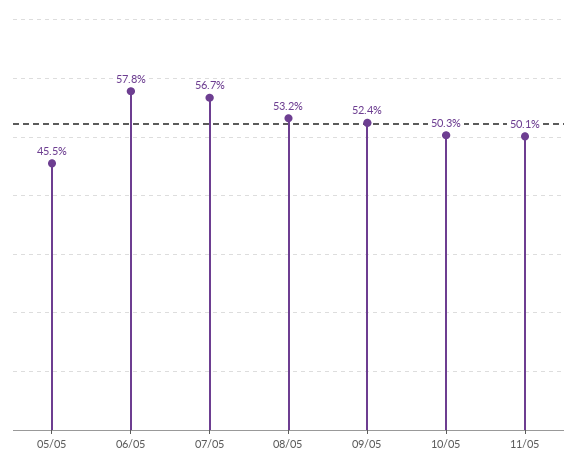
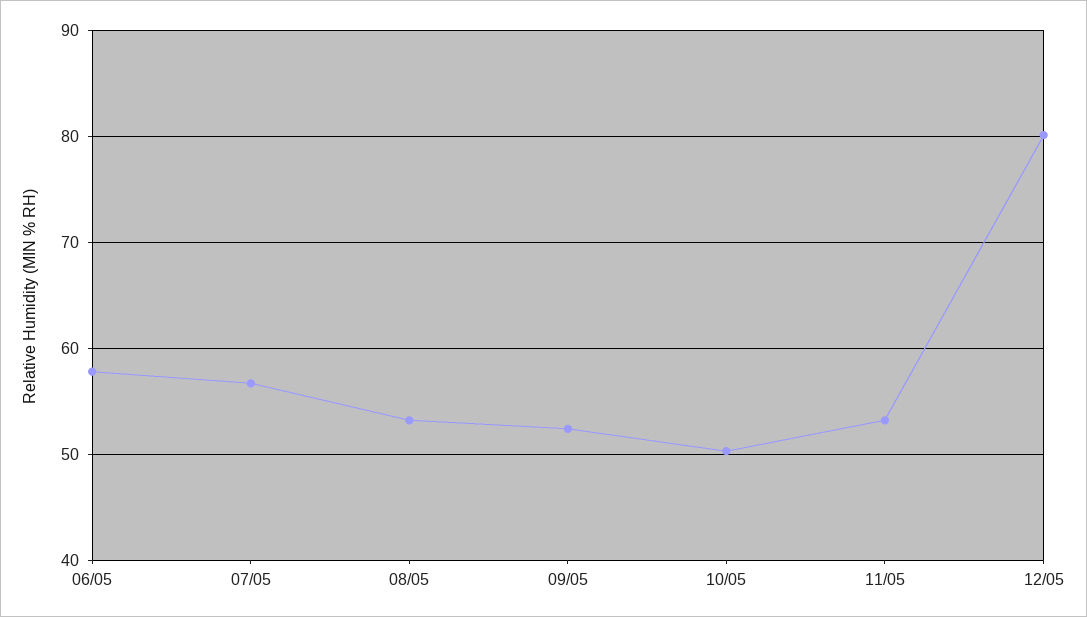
05/05: 45.5 -> none
11/05: 50.1 -> 53
12/05: none -> 80

